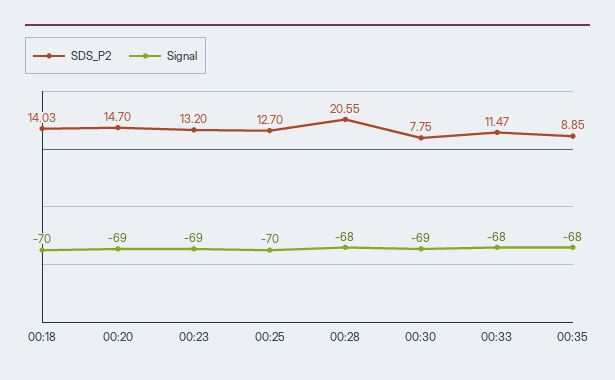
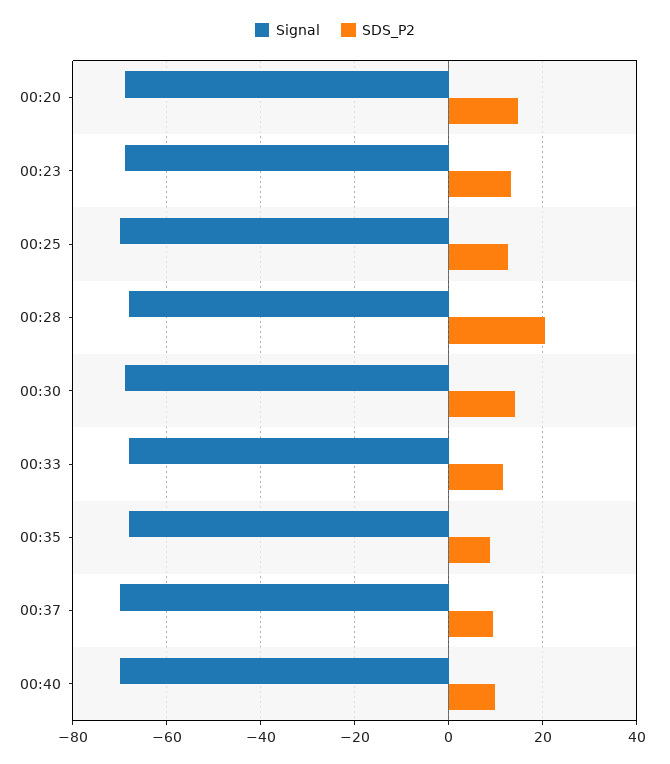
SDS_P2, 00:18: 14.03 -> none
Signal, 00:18: -70 -> none
SDS_P2, 00:30: 7.75 -> 14
Signal, 00:37: none -> -70
SDS_P2, 00:37: none -> 10
Signal, 00:40: none -> -70
SDS_P2, 00:40: none -> 10

